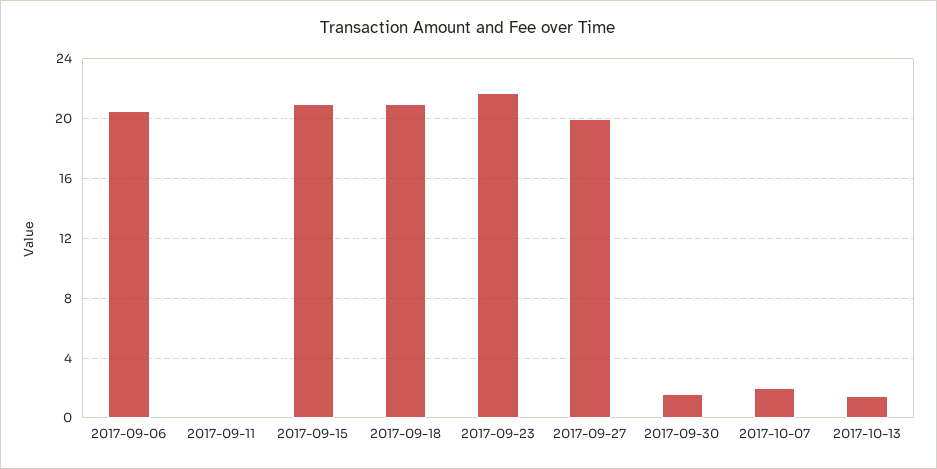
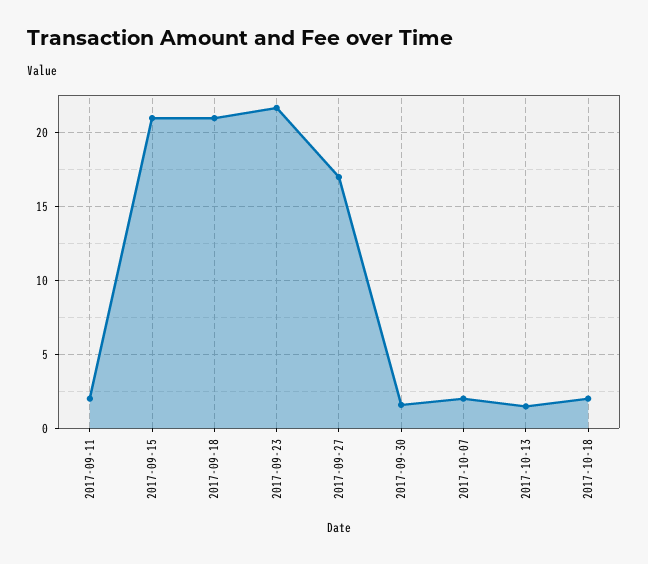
2017-09-06: 20.5 -> none
2017-09-11: 0 -> 2
2017-09-27: 20 -> 17
2017-10-18: none -> 2

